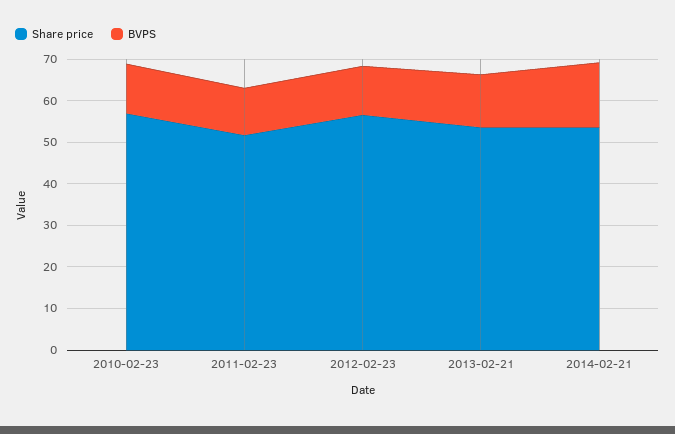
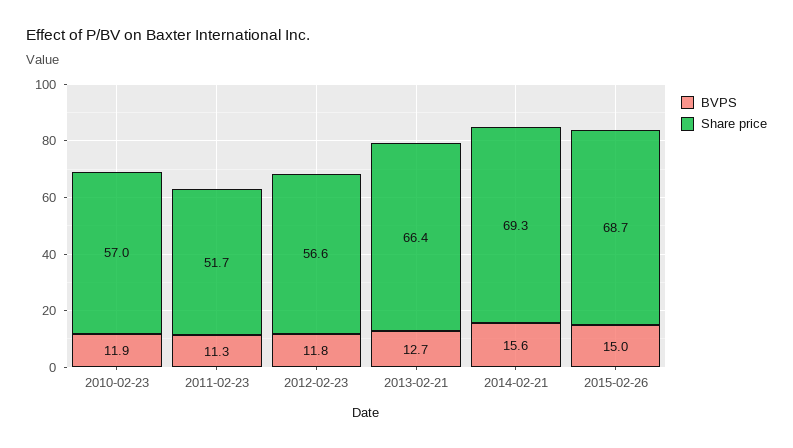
Share price, 2013-02-21: 54 -> 66.4
Share price, 2014-02-21: 54 -> 69.3
BVPS, 2015-02-26: none -> 15
Share price, 2015-02-26: none -> 68.7

